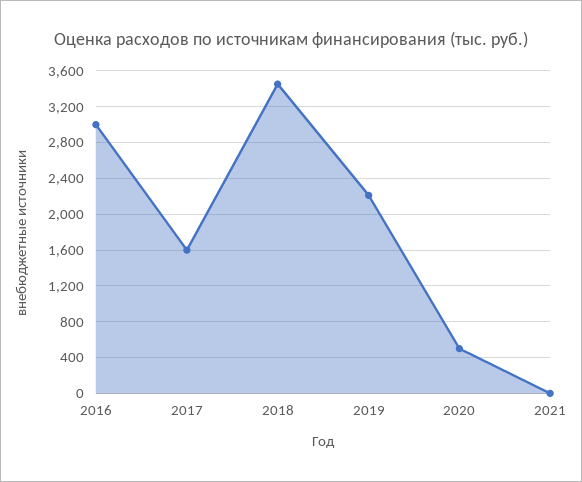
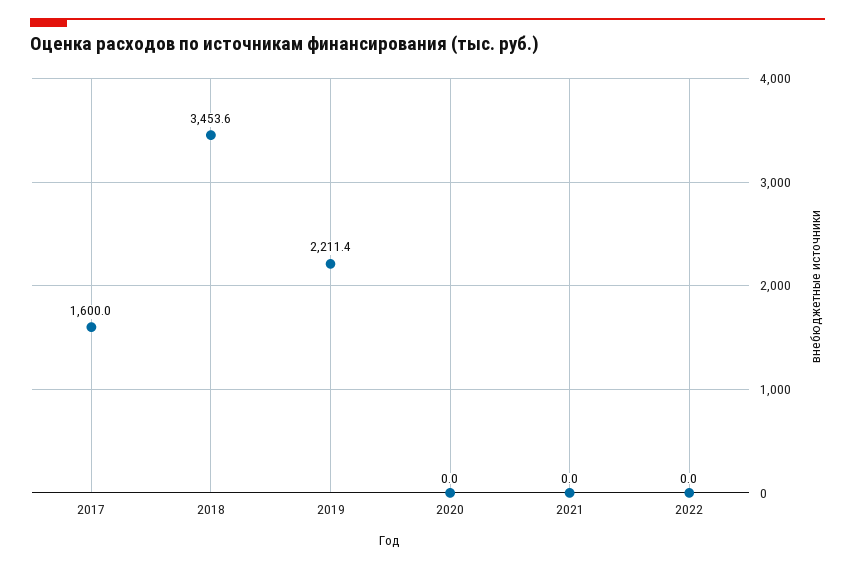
2016: 3000 -> none
2020: 500 -> 0
2022: none -> 0

